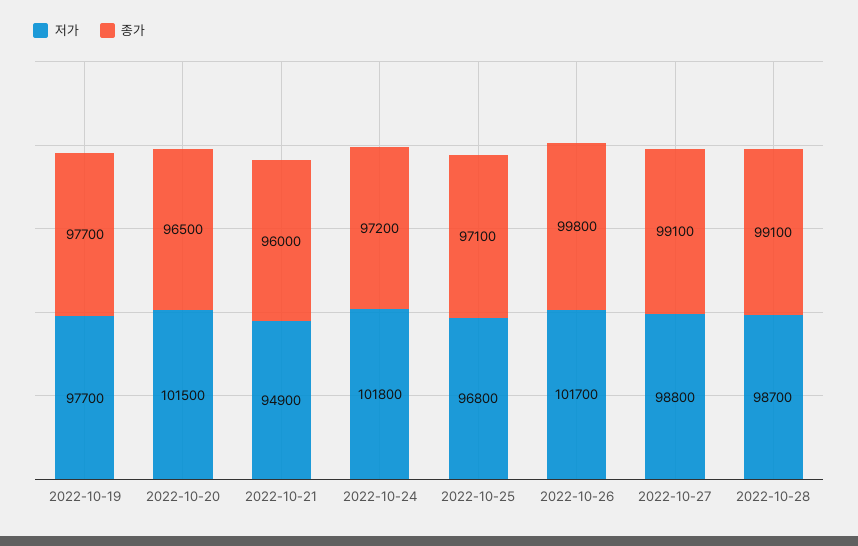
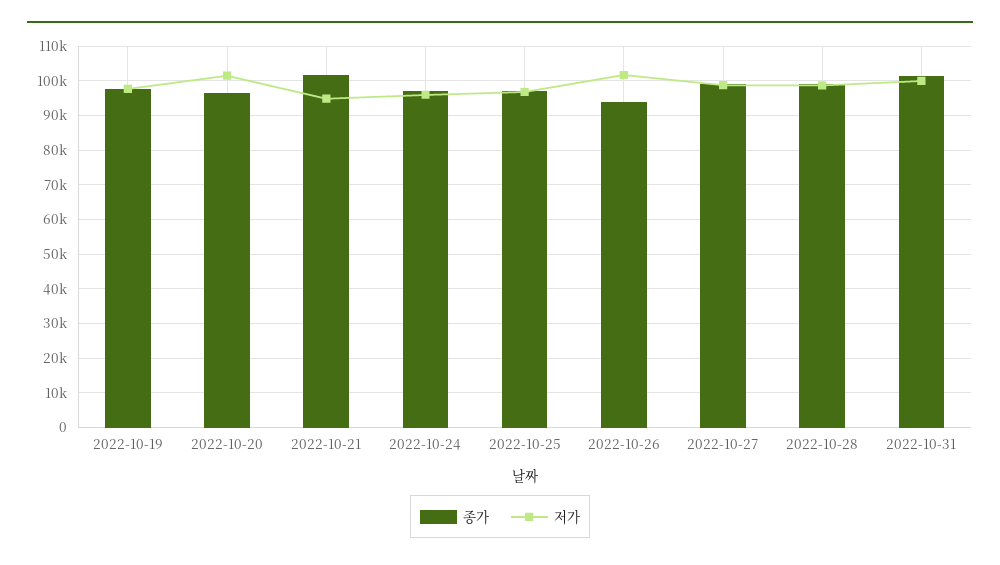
종가, 2022-10-21: 96000 -> 102000
저가, 2022-10-24: 101800 -> 96000
종가, 2022-10-26: 99800 -> 94000
종가, 2022-10-31: none -> 102000
저가, 2022-10-31: none -> 100000

